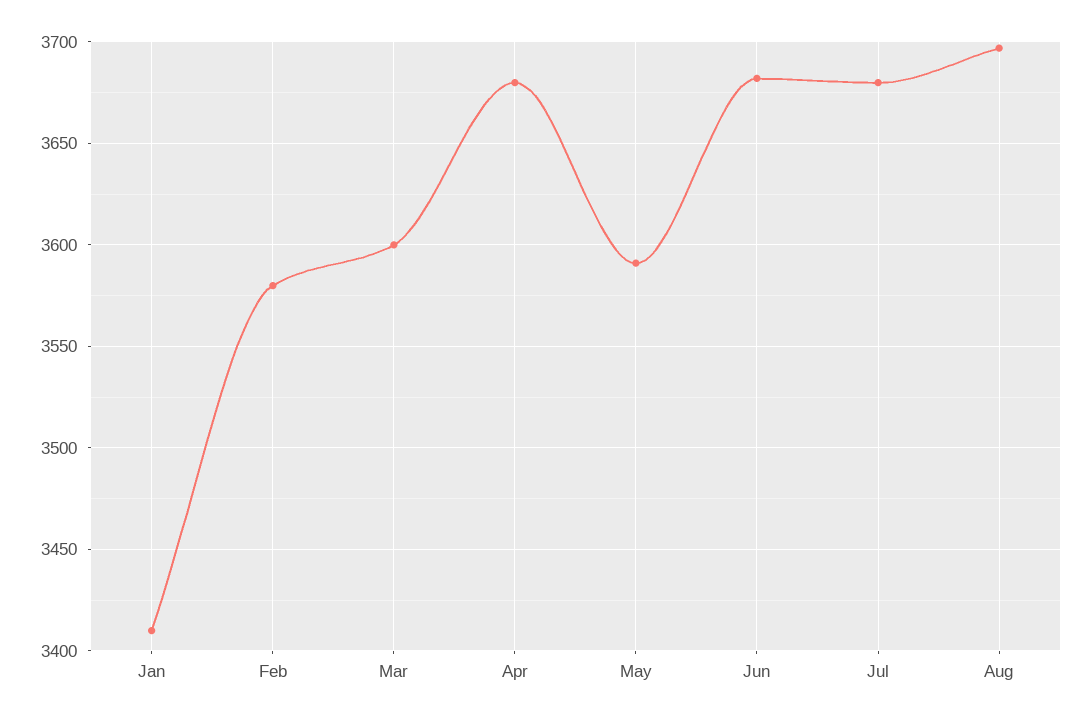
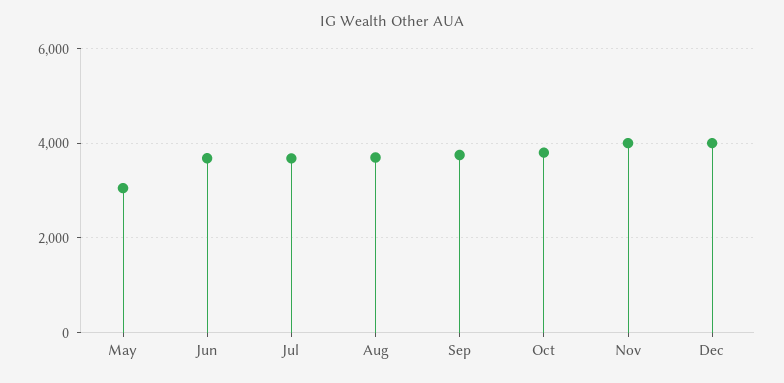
Jan: 3410 -> none
Feb: 3580 -> none
Mar: 3600 -> none
Apr: 3680 -> none
May: 3590 -> 3000
Sep: none -> 3800
Oct: none -> 3800
Nov: none -> 4000
Dec: none -> 4000

